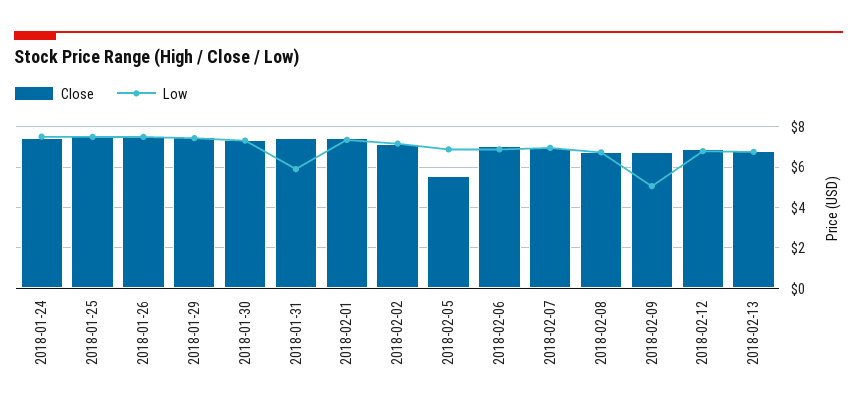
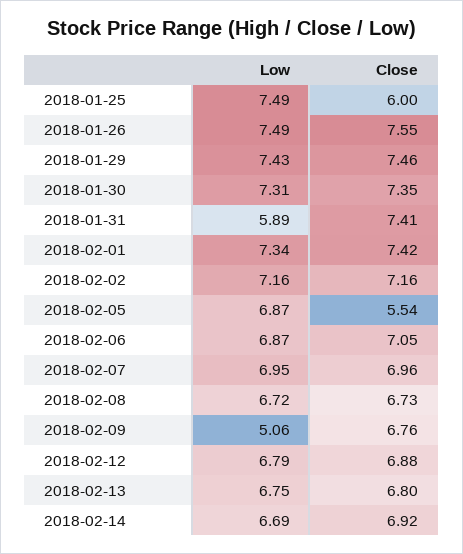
Close, 2018-01-24: 7.5 -> none
Low, 2018-01-24: 7.5 -> none
Close, 2018-01-25: 7.5 -> 6
Low, 2018-02-14: none -> 6.69
Close, 2018-02-14: none -> 6.92

